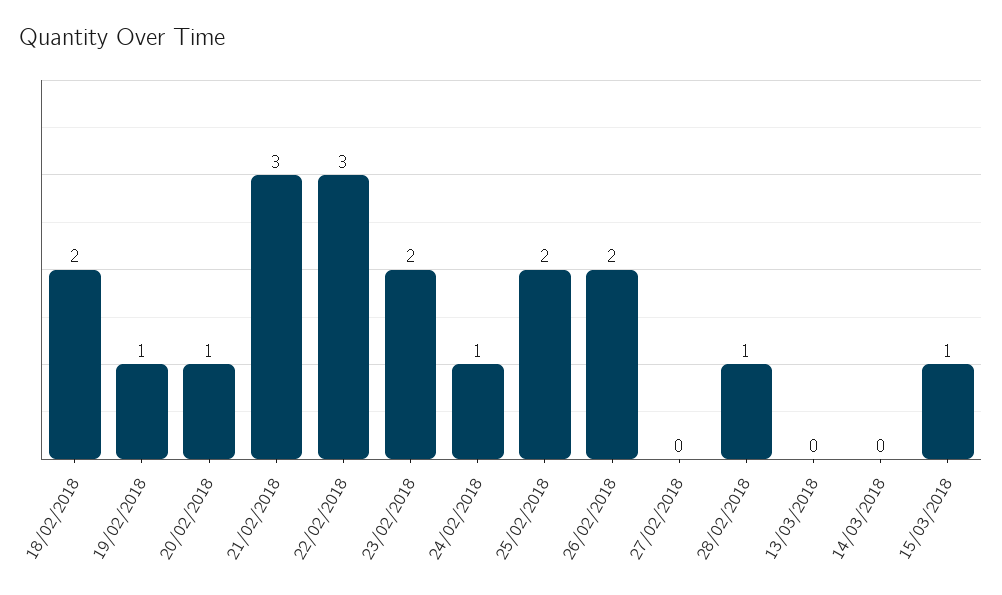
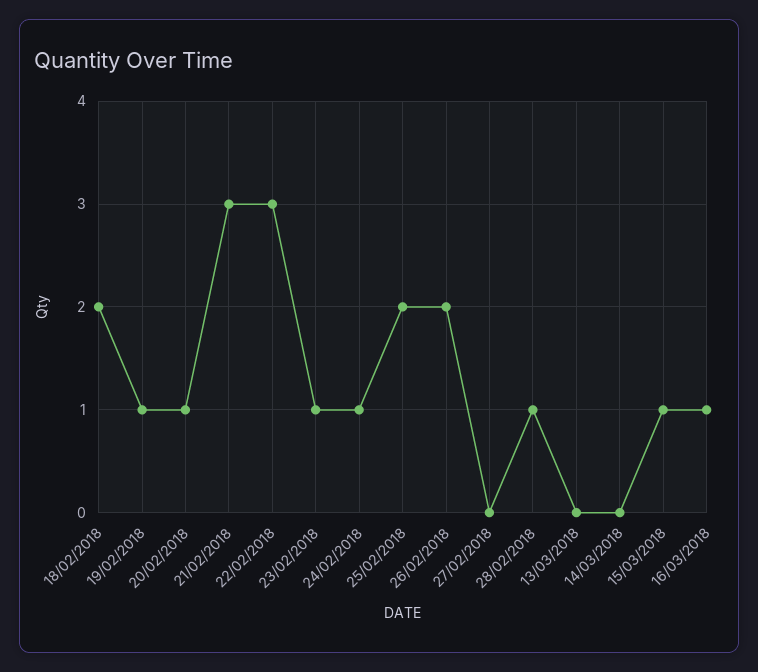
23/02/2018: 2 -> 1
16/03/2018: none -> 1

